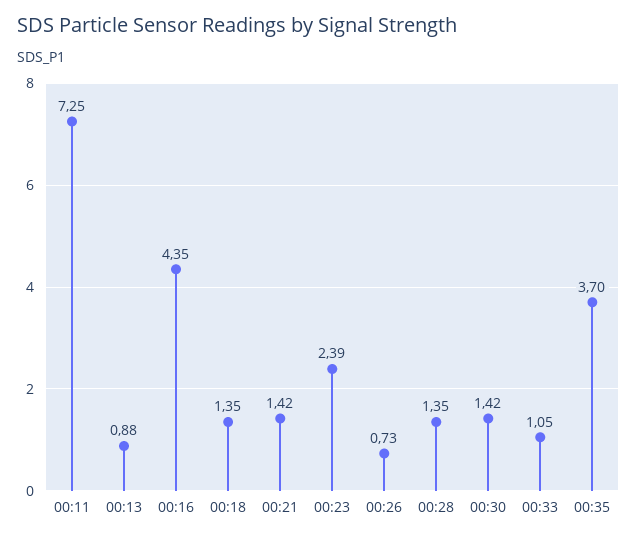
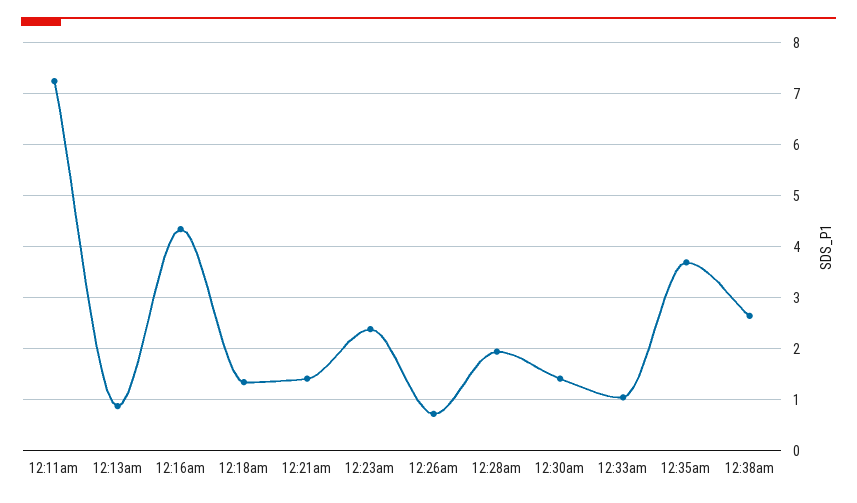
00:28: 1.35 -> 2
12:38am: none -> 2.6

